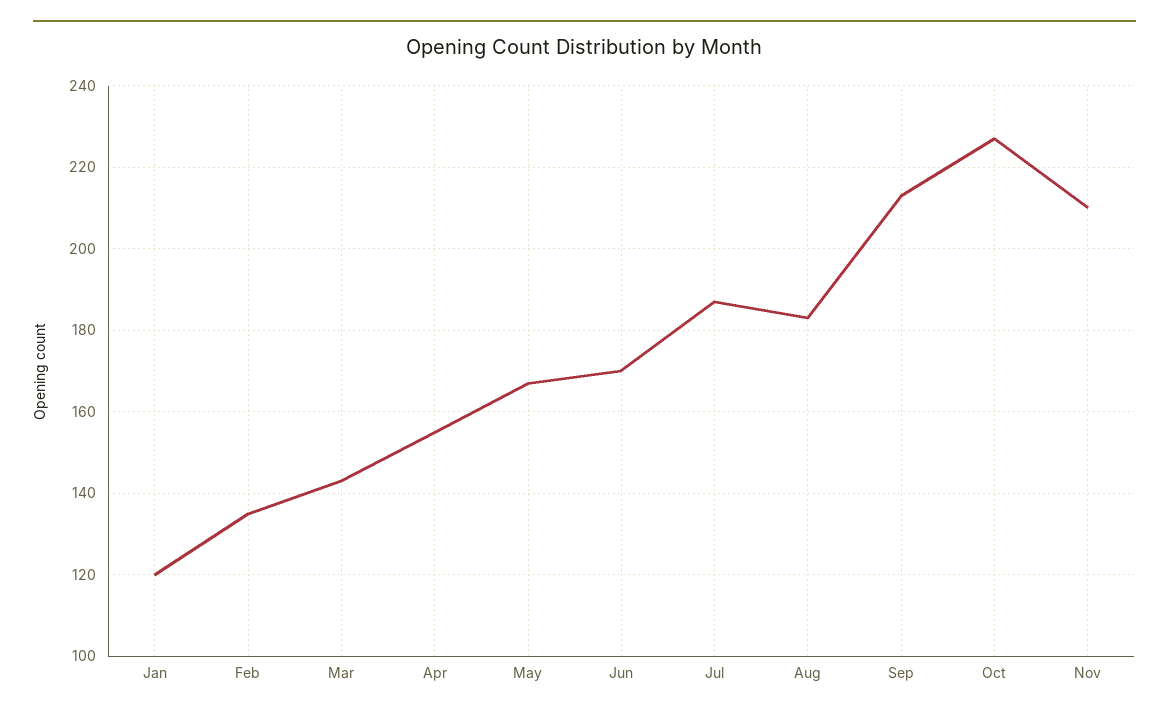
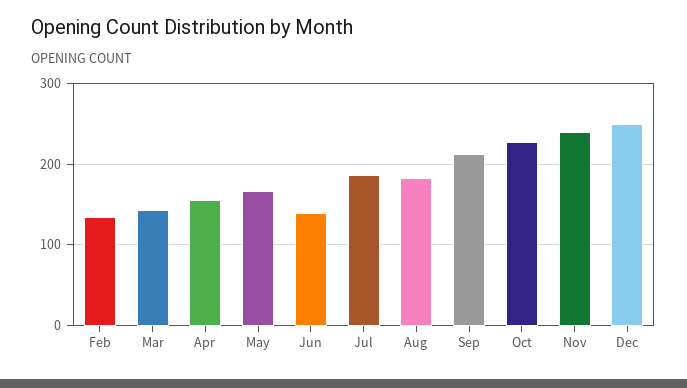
Jan: 120 -> none
Jun: 170 -> 140
Nov: 210 -> 240
Dec: none -> 250

